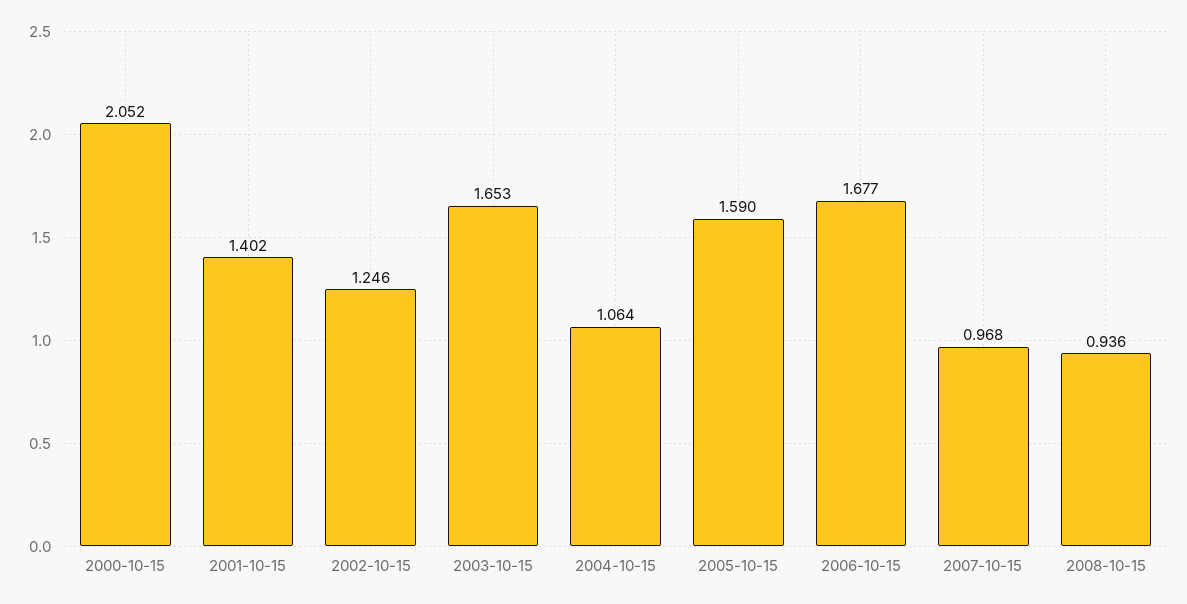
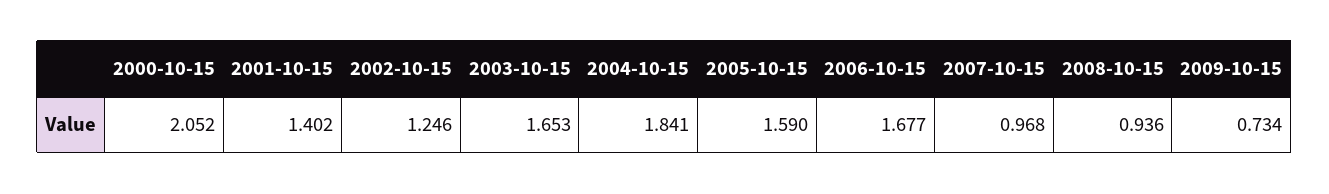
2004-10-15: 1.064 -> 1.841
2009-10-15: none -> 0.734

